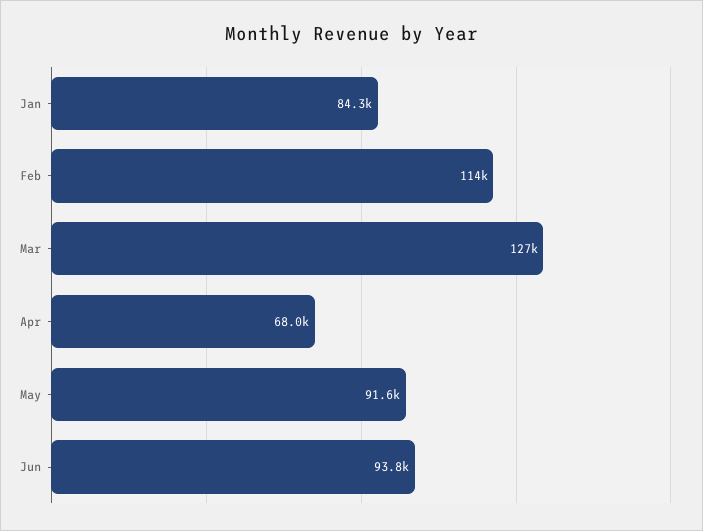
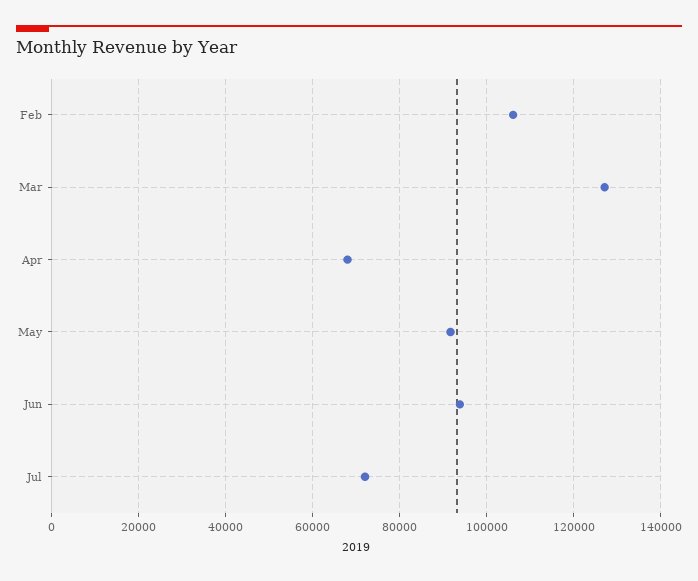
Jan: 84300 -> none
Feb: 114000 -> 106000
Jul: none -> 72000

